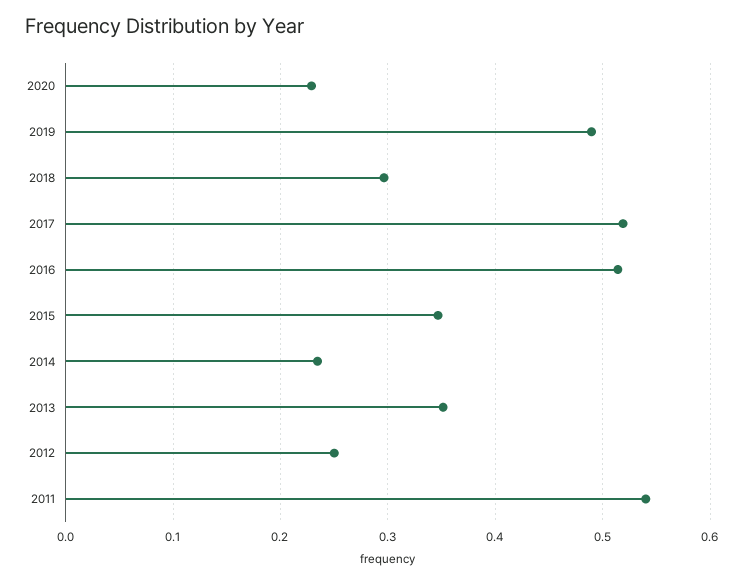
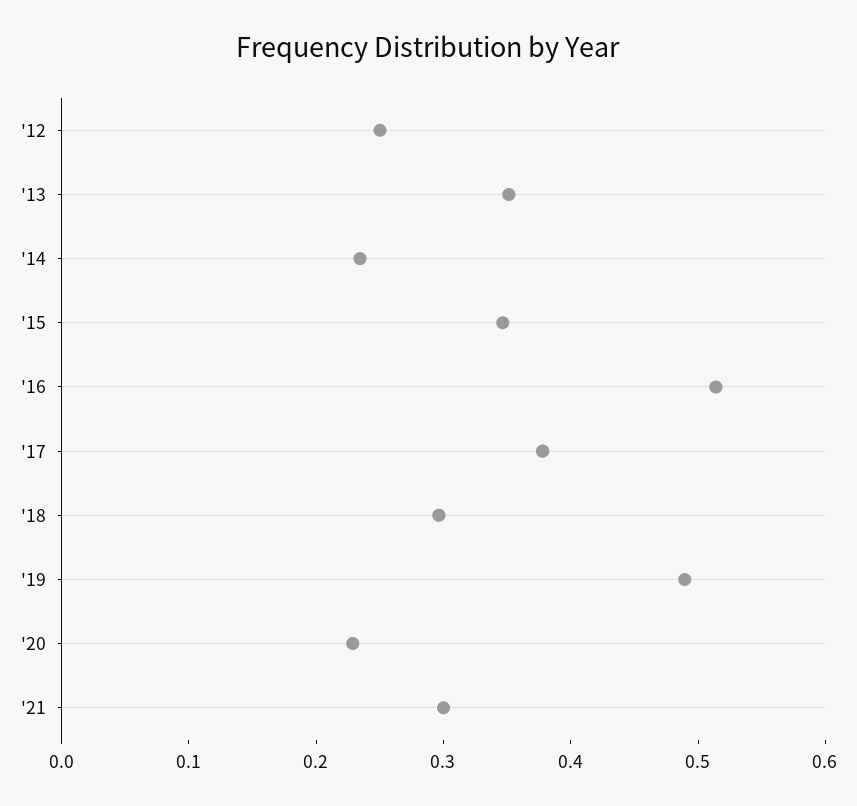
2017: 0.52 -> 0.38
2011: 0.54 -> none
'21: none -> 0.3

